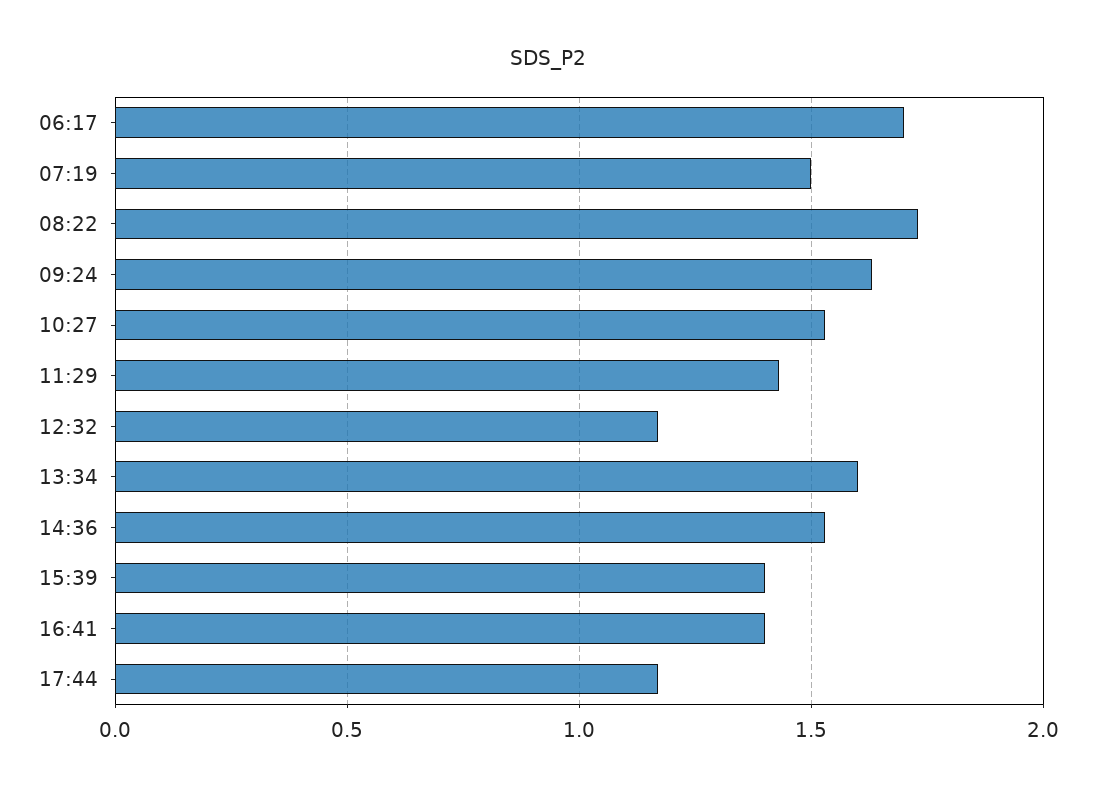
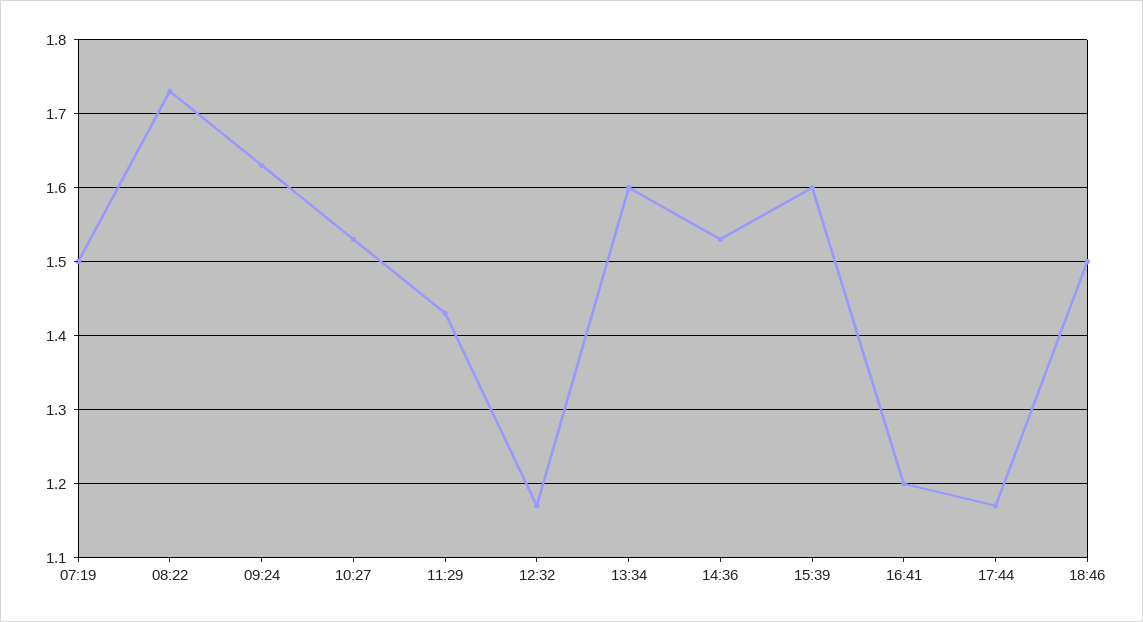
06:17: 1.7 -> none
15:39: 1.4 -> 1.6
16:41: 1.4 -> 1.2
18:46: none -> 1.5

